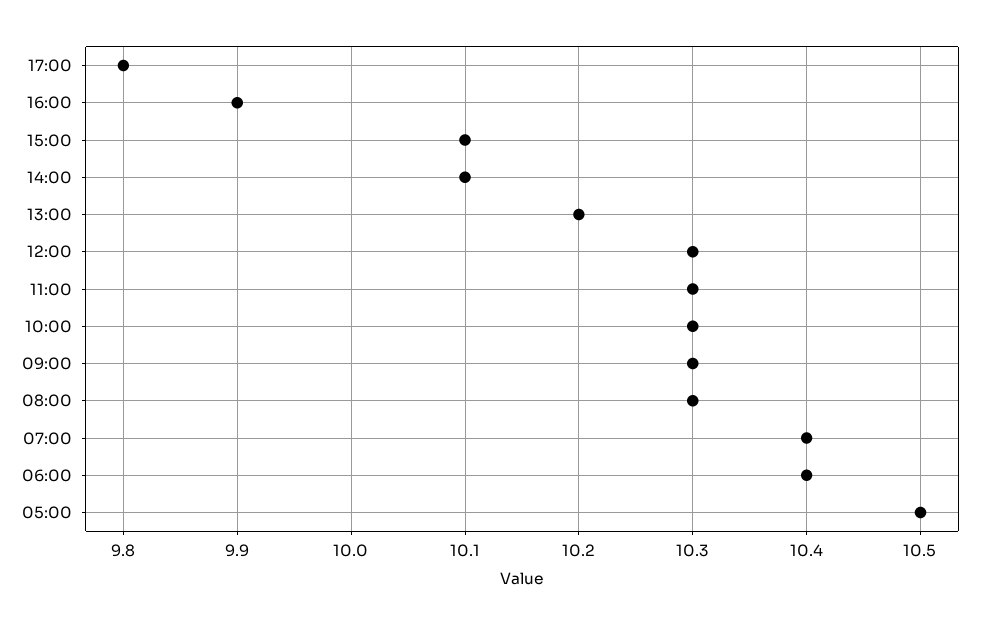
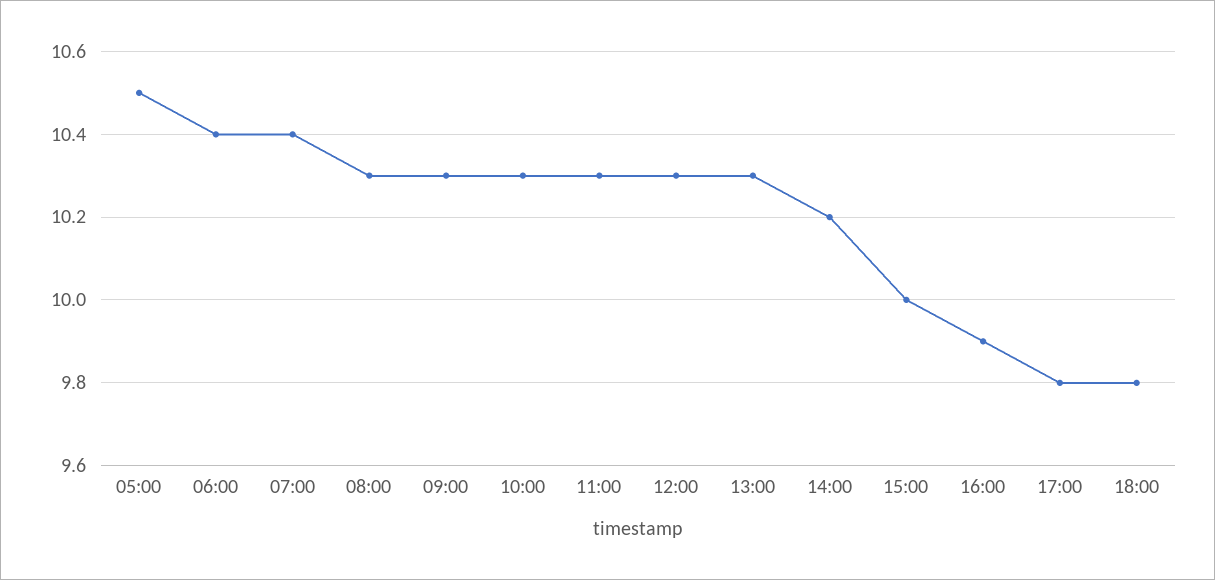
15:00: 10.1 -> 10
14:00: 10.1 -> 10.2
13:00: 10.2 -> 10.3
18:00: none -> 9.8

